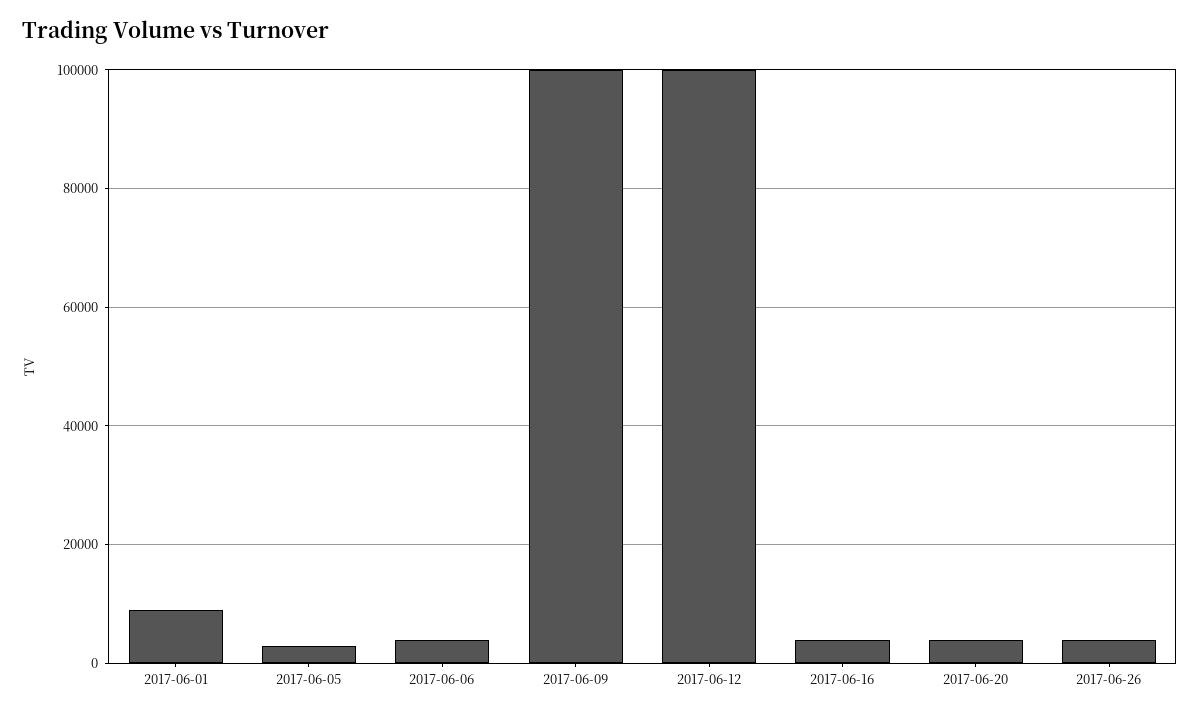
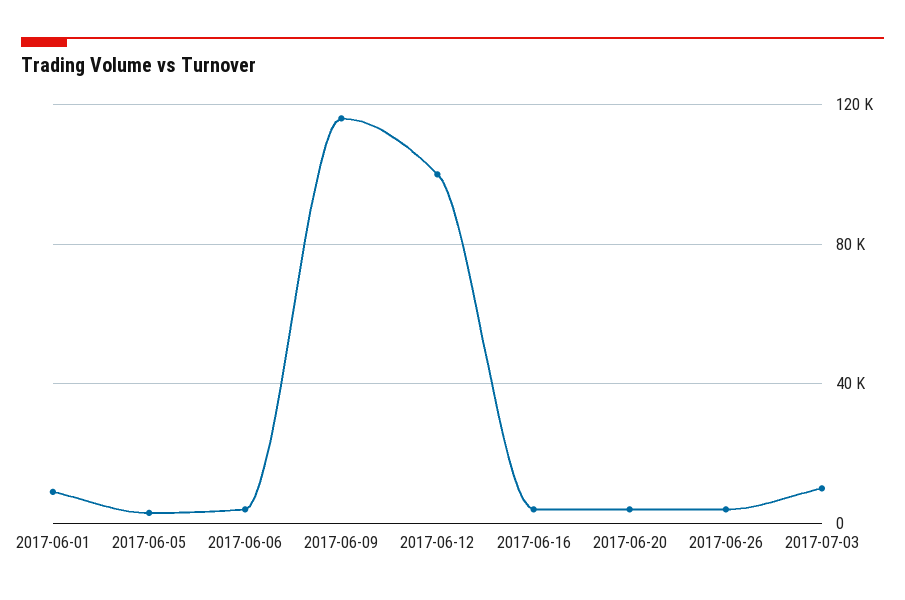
2017-06-09: 100000 -> 115000
2017-07-03: none -> 10000

